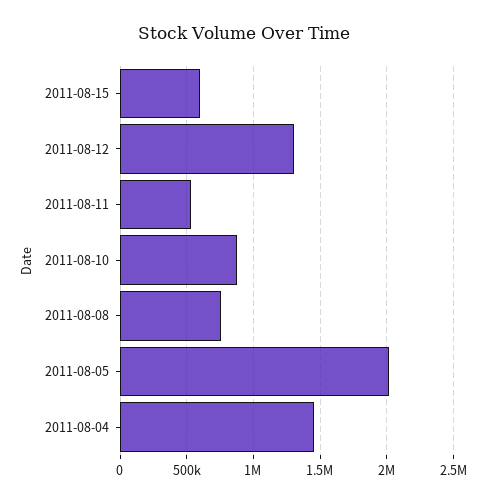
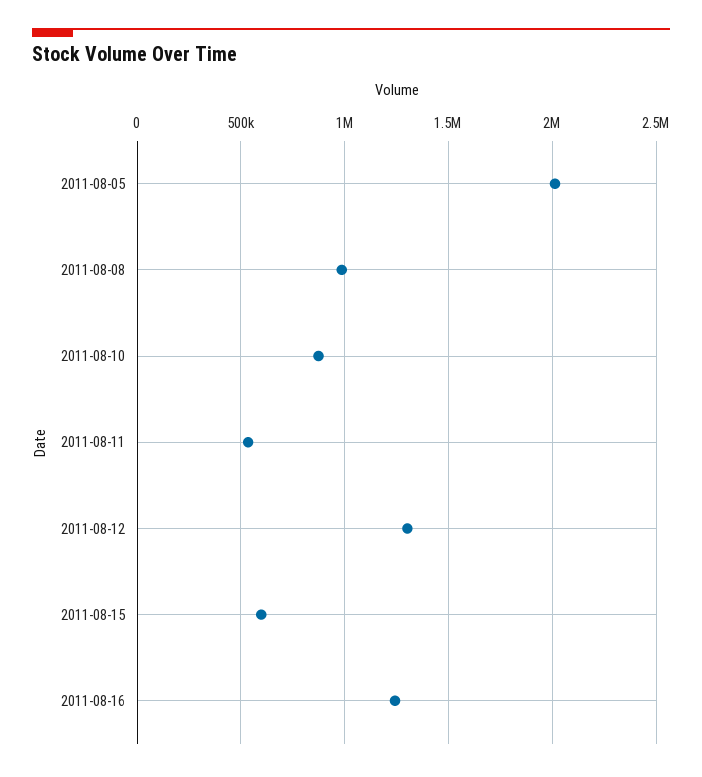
2011-08-08: 750000 -> 1000000
2011-08-04: 1450000 -> none
2011-08-16: none -> 1250000

